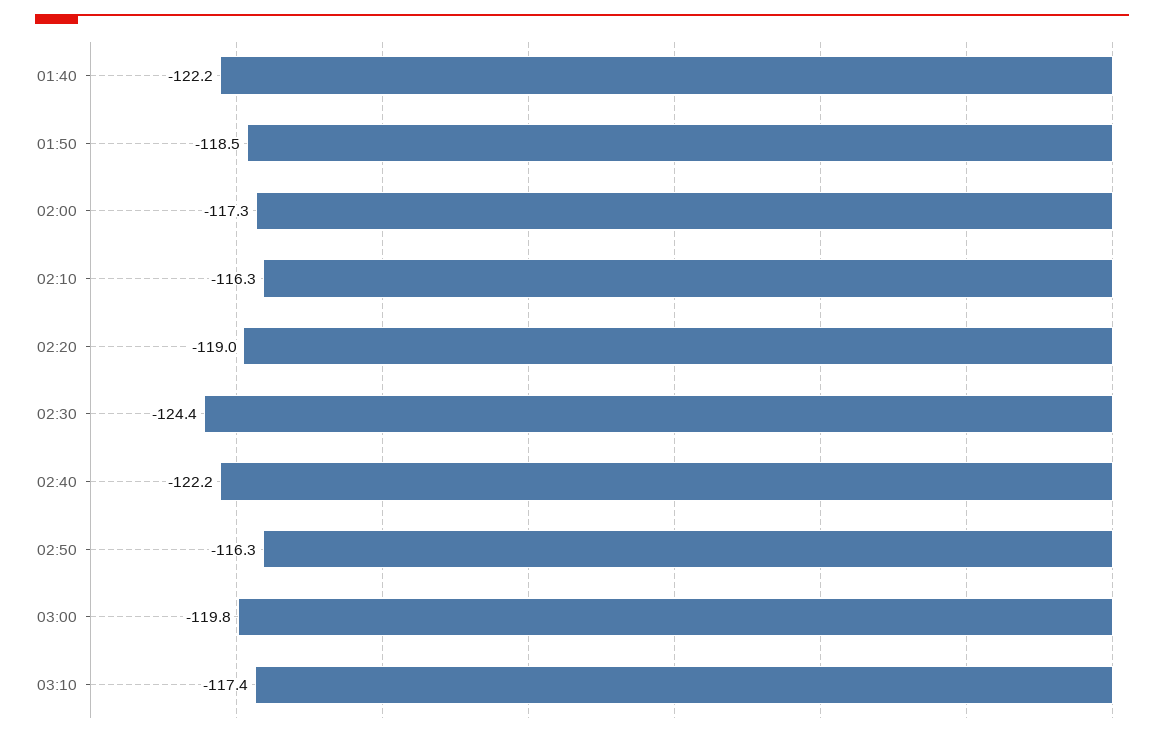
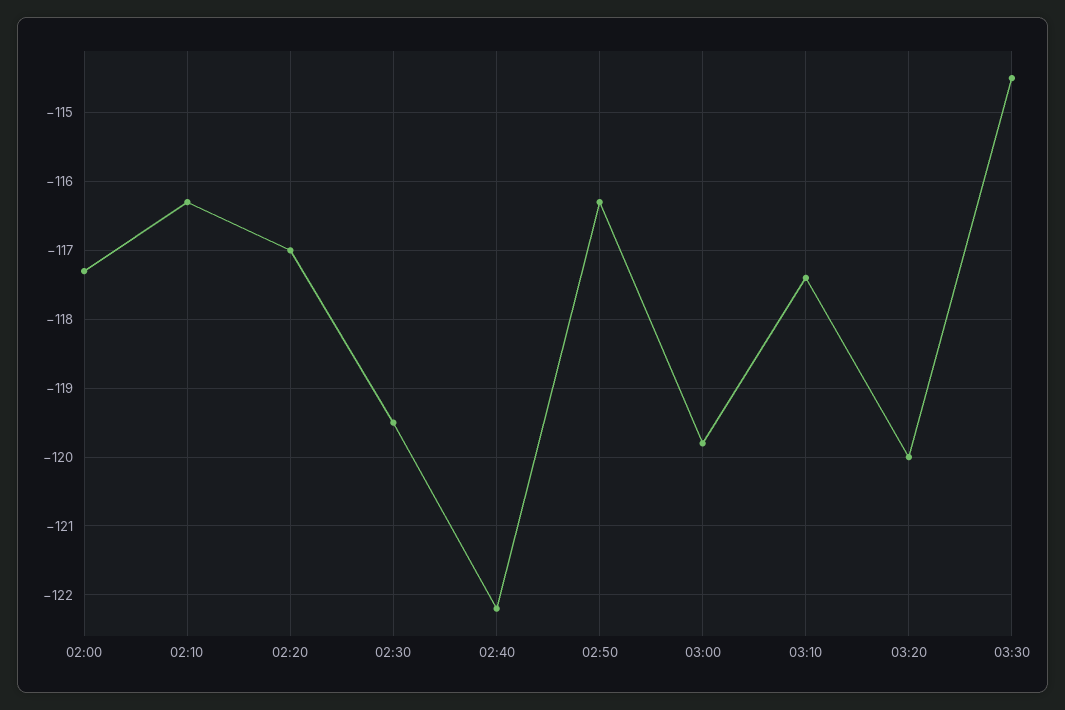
01:40: -122.2 -> none
01:50: -118.5 -> none
02:20: -119 -> -117
02:30: -124.4 -> -119.5
03:20: none -> -120
03:30: none -> -114.5

